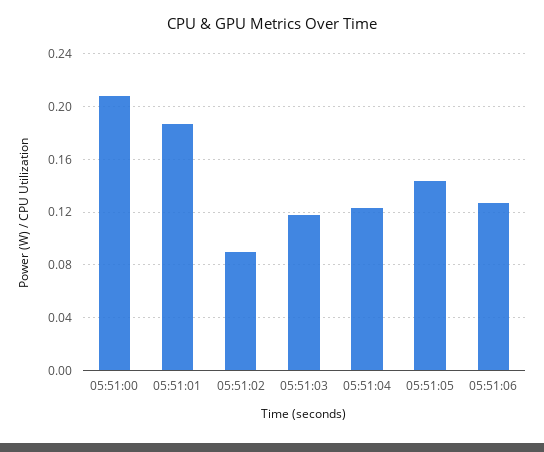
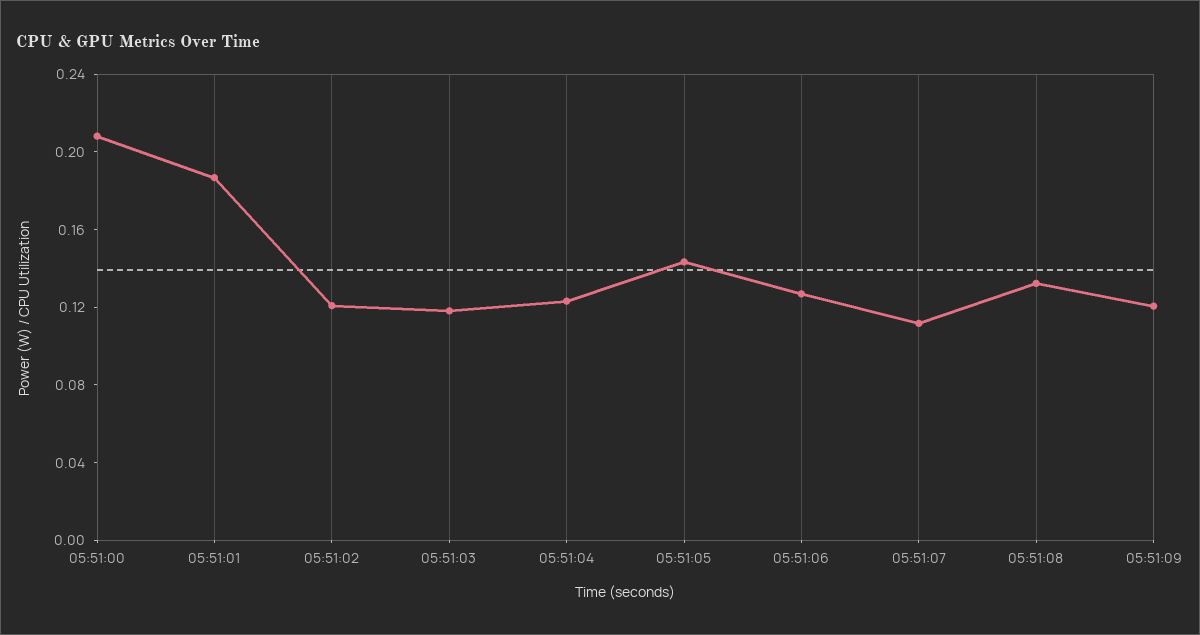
05:51:02: 0.09 -> 0.12
05:51:07: none -> 0.11
05:51:08: none -> 0.13
05:51:09: none -> 0.12

